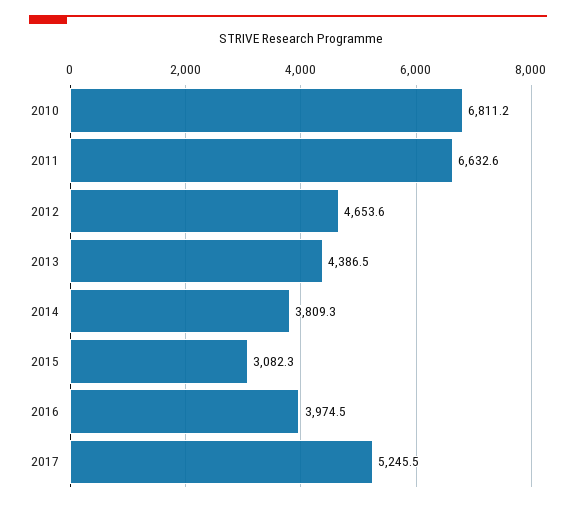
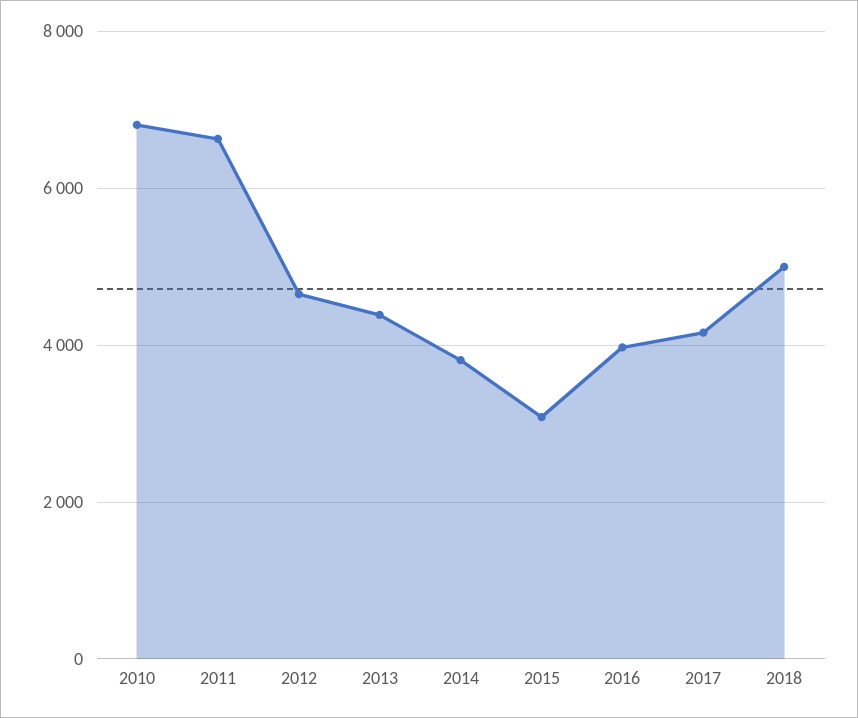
2017: 5245.5 -> 4200
2018: none -> 5000

